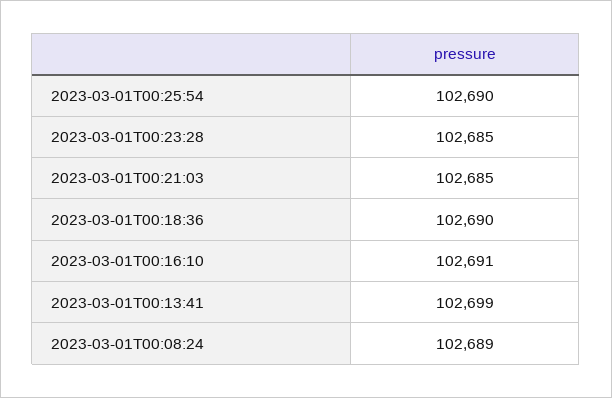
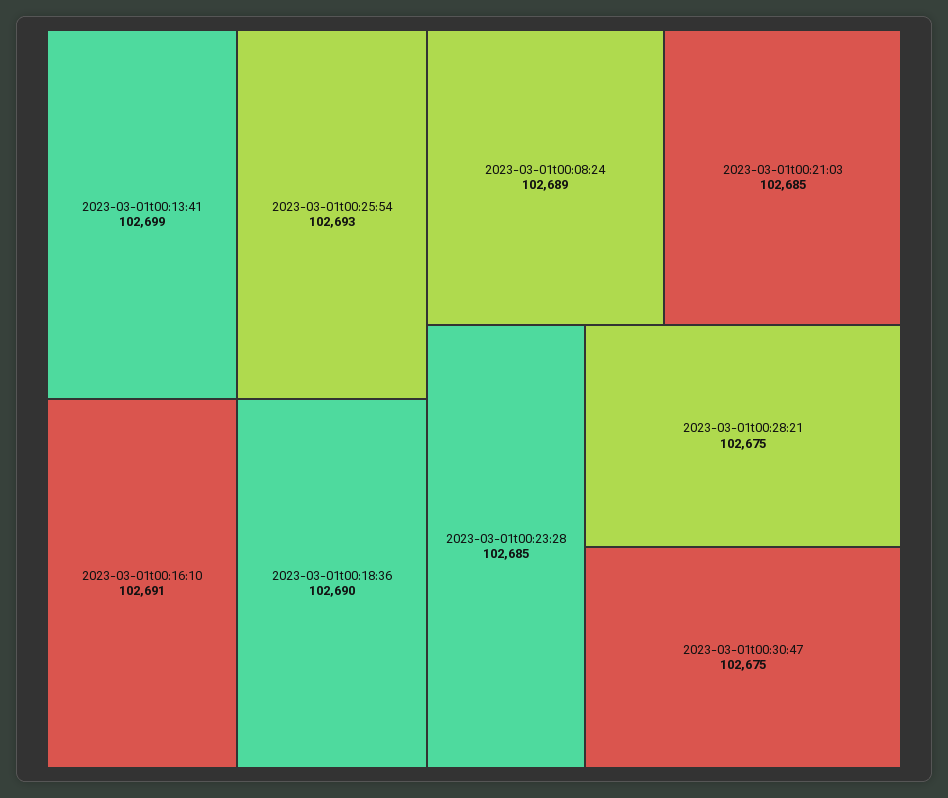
2023-03-01T00:25:54: 102690 -> 102693
2023-03-01t00:28:21: none -> 102675
2023-03-01t00:30:47: none -> 102675

